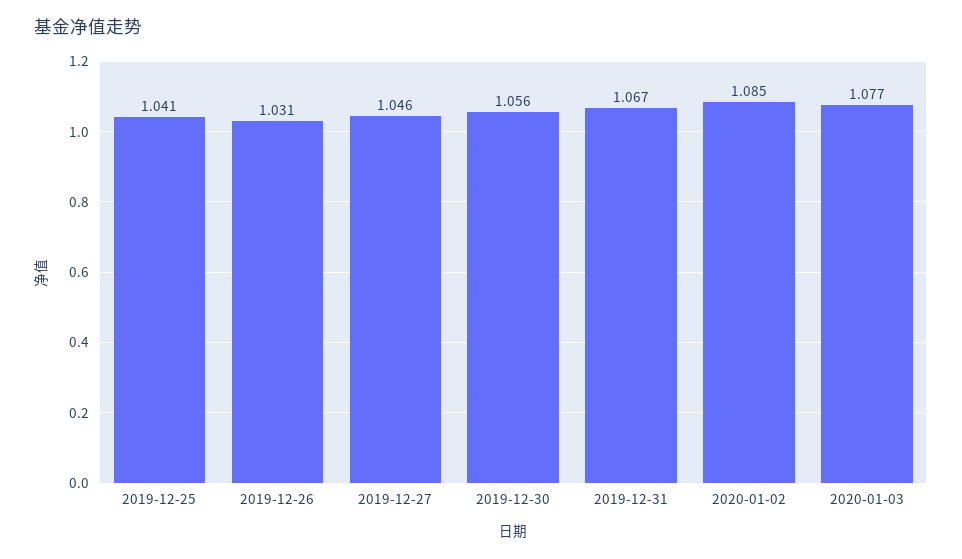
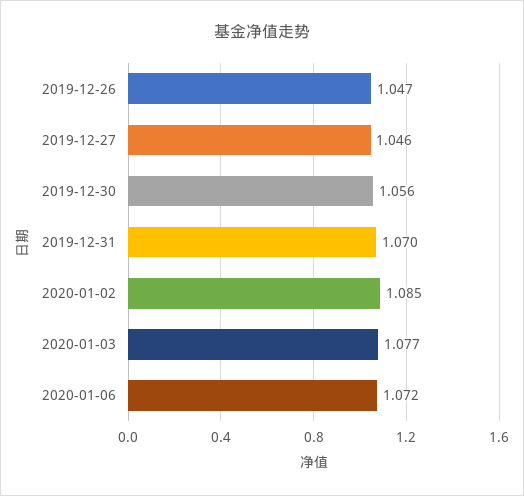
2019-12-25: 1.041 -> none
2019-12-26: 1.031 -> 1.047
2019-12-31: 1.067 -> 1.07
2020-01-06: none -> 1.072

